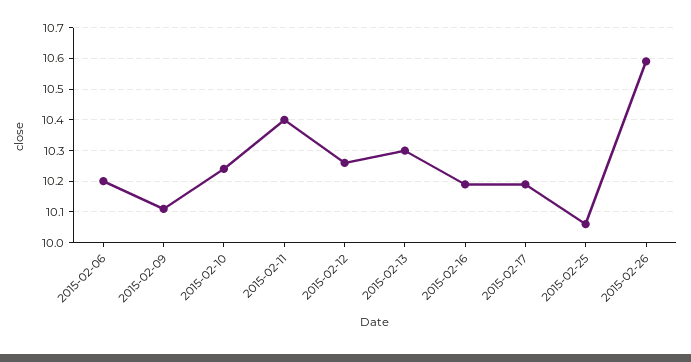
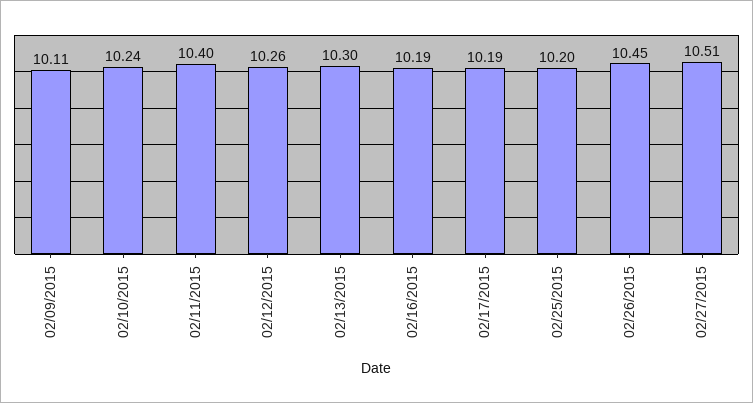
2015-02-06: 10.2 -> none
2015-02-25: 10.05 -> 10.2
2015-02-26: 10.6 -> 10.45
02/27/2015: none -> 10.51

